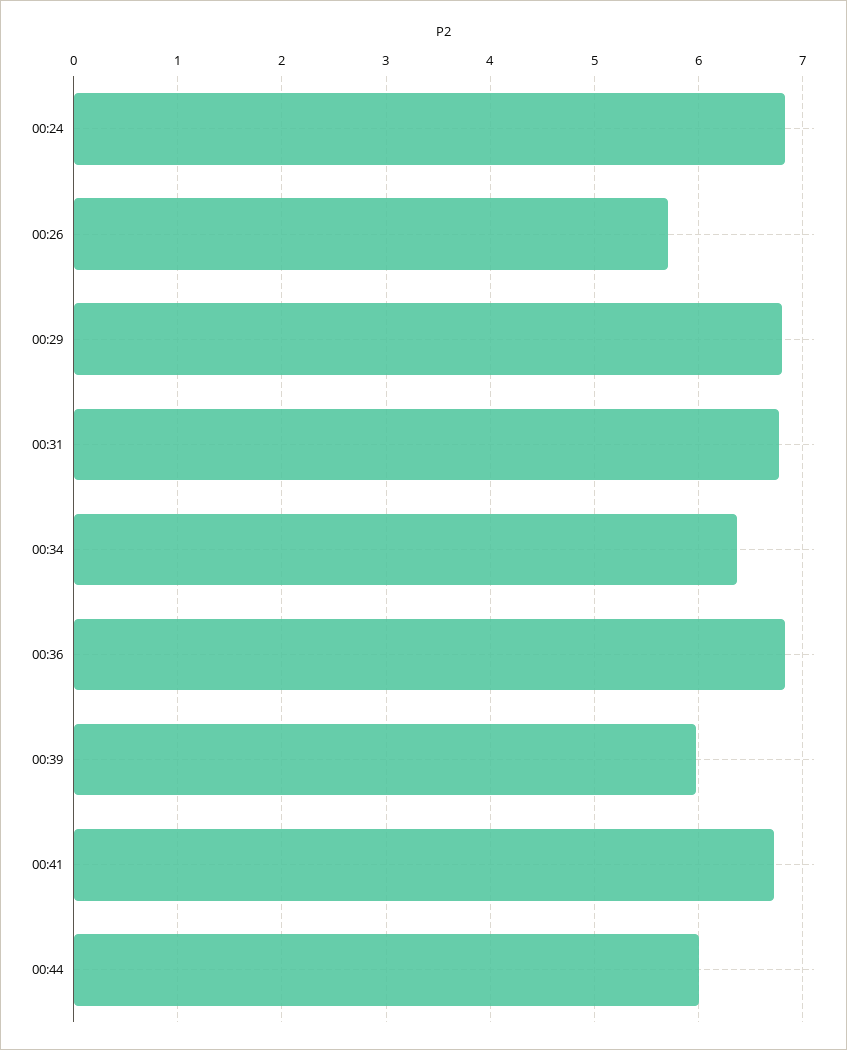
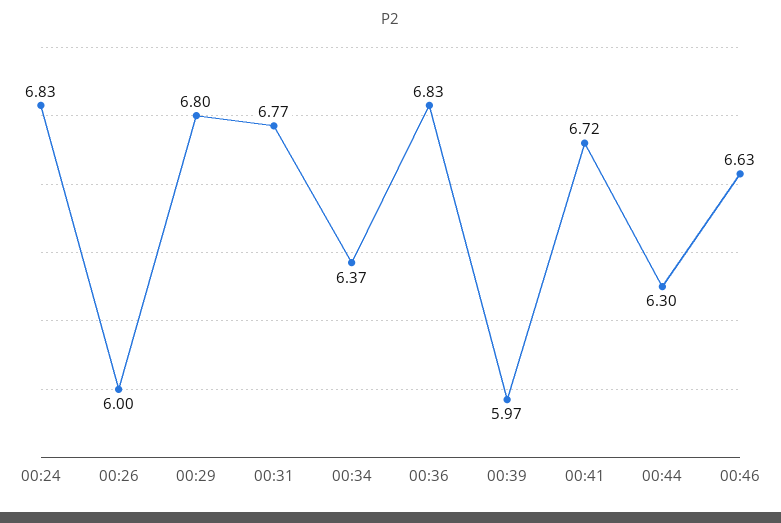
00:26: 5.7 -> 6
00:44: 6 -> 6.3
00:46: none -> 6.63

